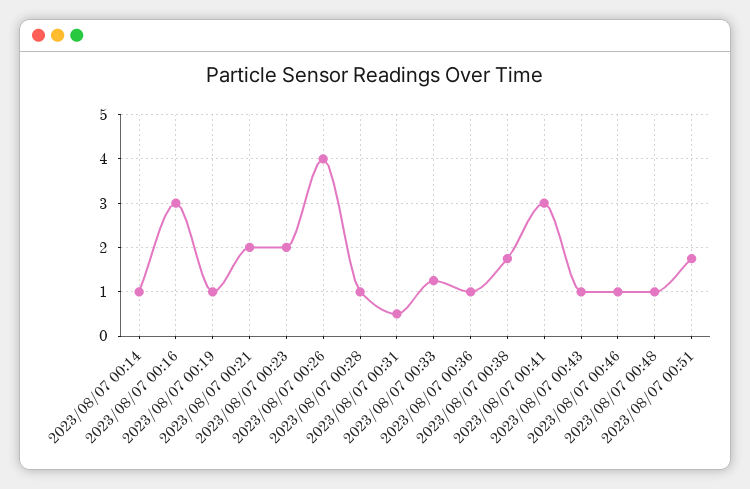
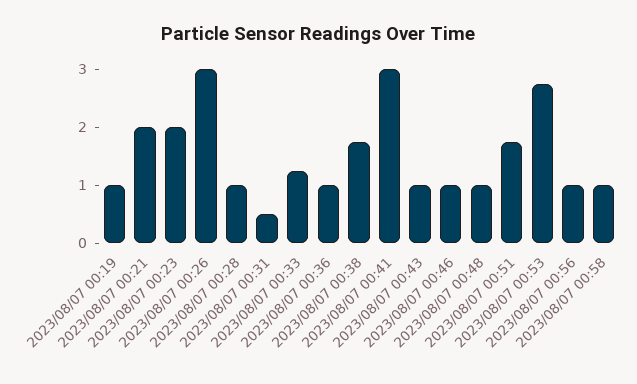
2023/08/07 00:14: 1 -> none
2023/08/07 00:16: 3 -> none
2023/08/07 00:26: 4 -> 3
2023/08/07 00:53: none -> 2.8
2023/08/07 00:56: none -> 1
2023/08/07 00:58: none -> 1

